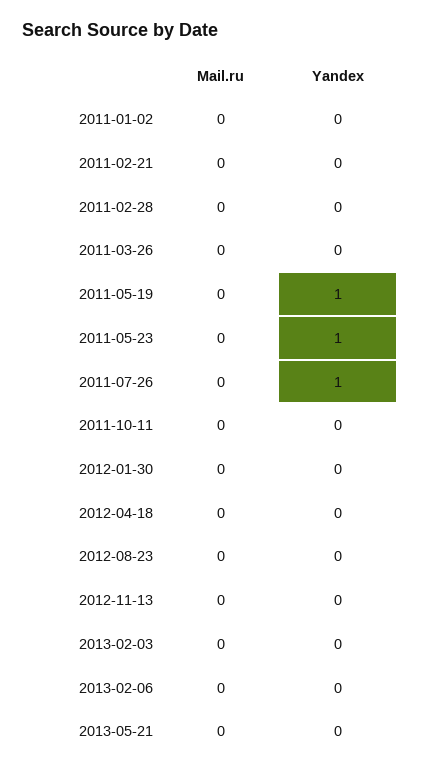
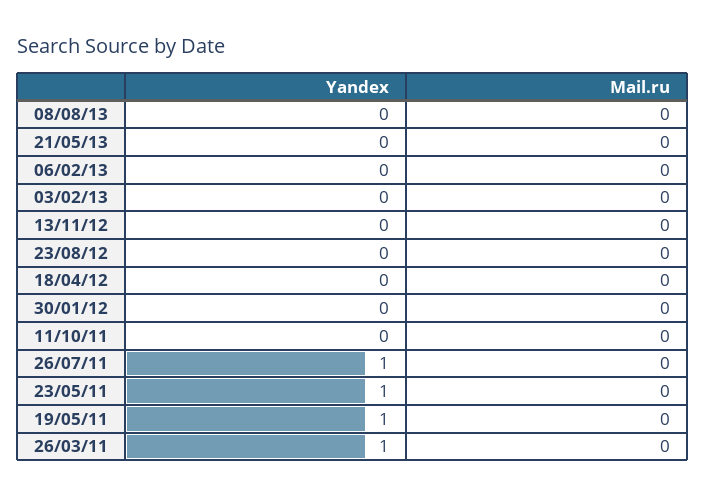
Mail.ru, 2011-01-02: 0 -> none
Yandex, 2011-01-02: 0 -> none
Mail.ru, 2011-02-21: 0 -> none
Yandex, 2011-02-21: 0 -> none
Mail.ru, 2011-02-28: 0 -> none
Yandex, 2011-02-28: 0 -> none
Yandex, 2011-03-26: 0 -> 1
Yandex, 08/08/13: none -> 0
Mail.ru, 08/08/13: none -> 0

